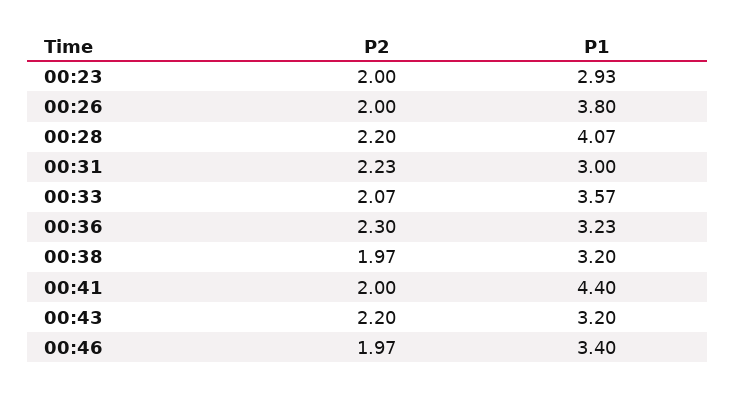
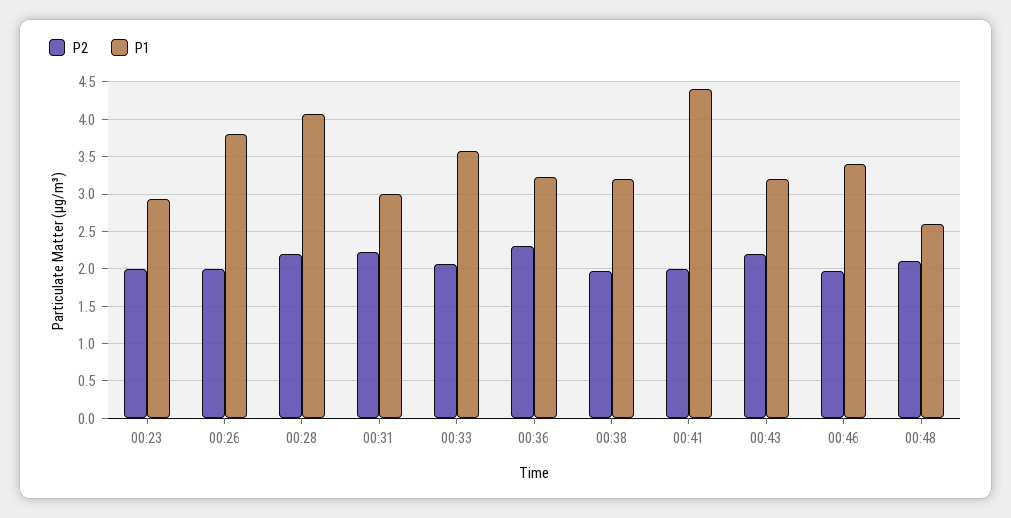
P2, 00:48: none -> 2.1
P1, 00:48: none -> 2.6

